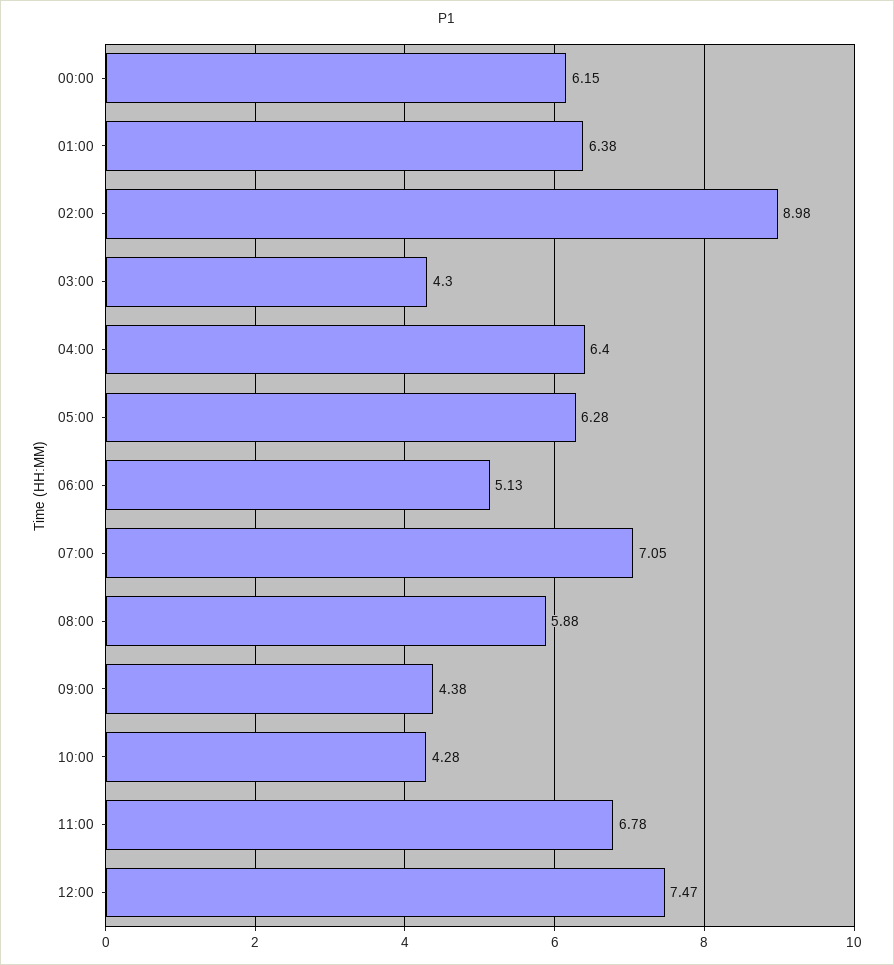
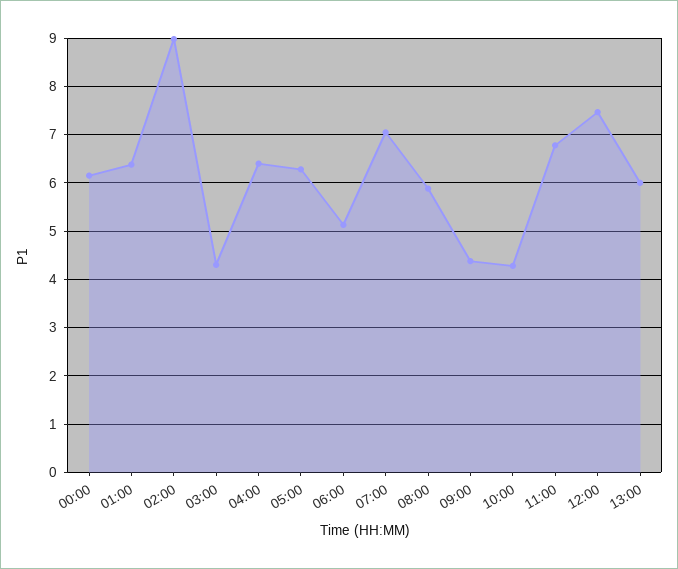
13:00: none -> 6

